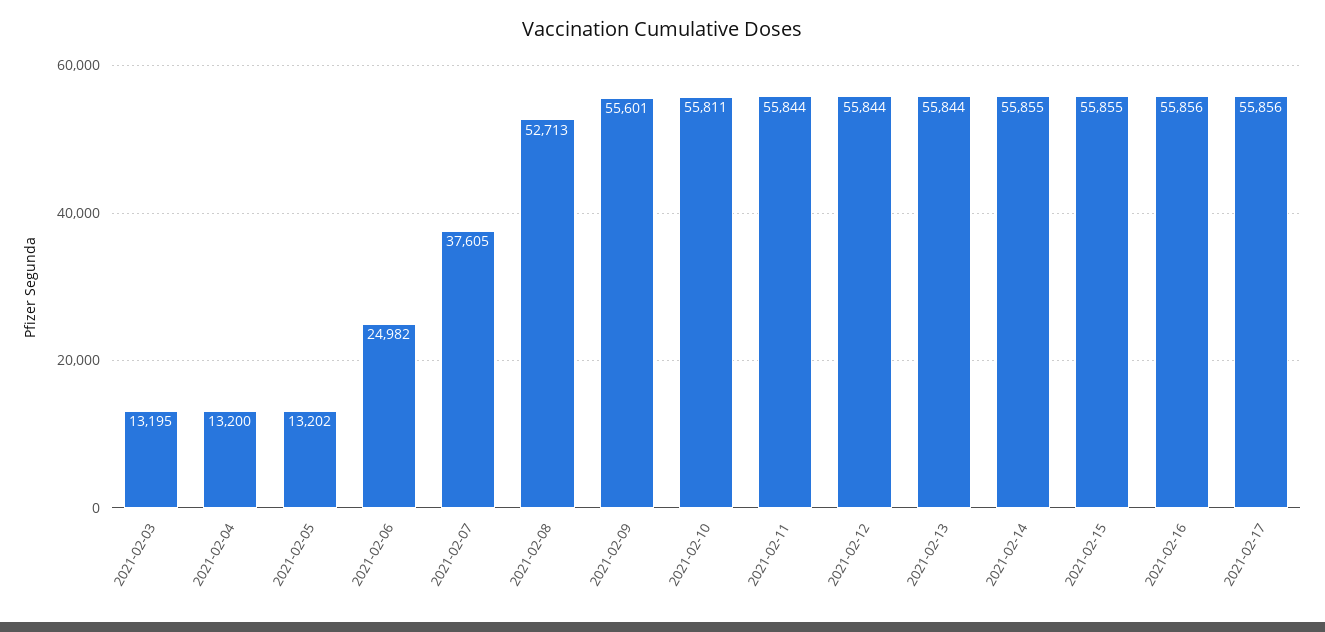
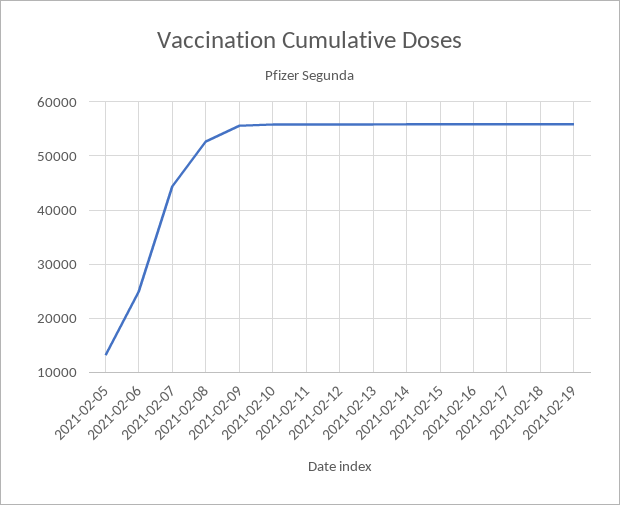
2021-02-03: 13195 -> none
2021-02-04: 13200 -> none
2021-02-07: 37605 -> 44000
2021-02-18: none -> 56000
2021-02-19: none -> 56000

